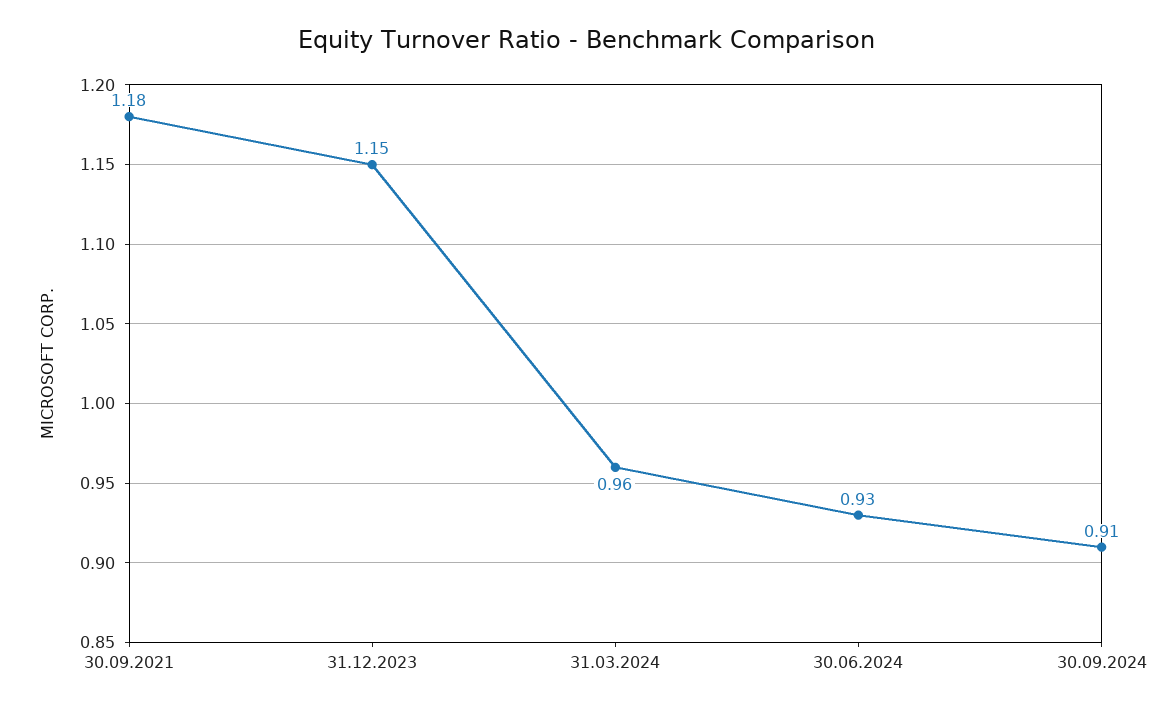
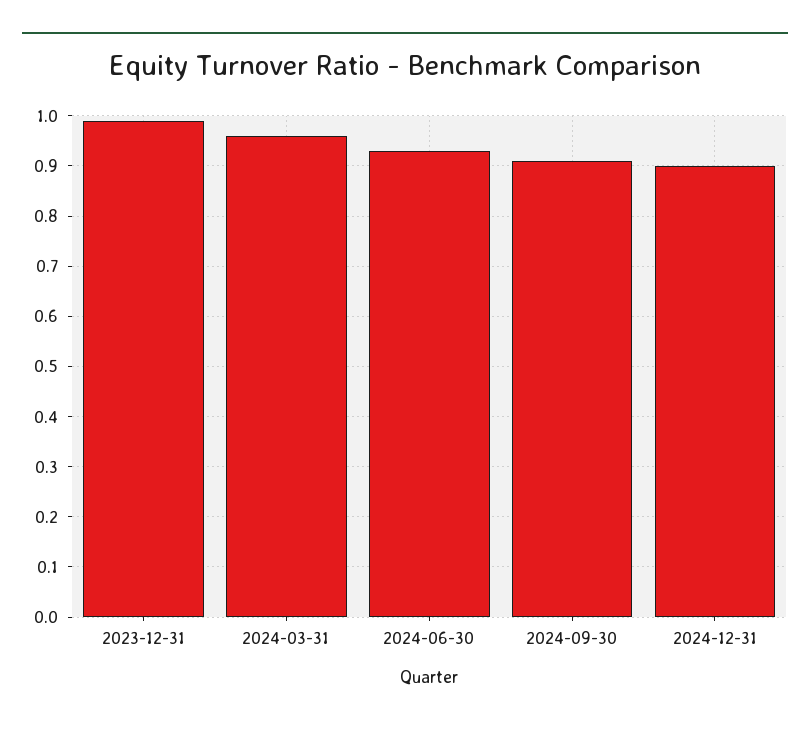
30.09.2021: 1.18 -> none
31.12.2023: 1.15 -> 1
2024-12-31: none -> 0.9

